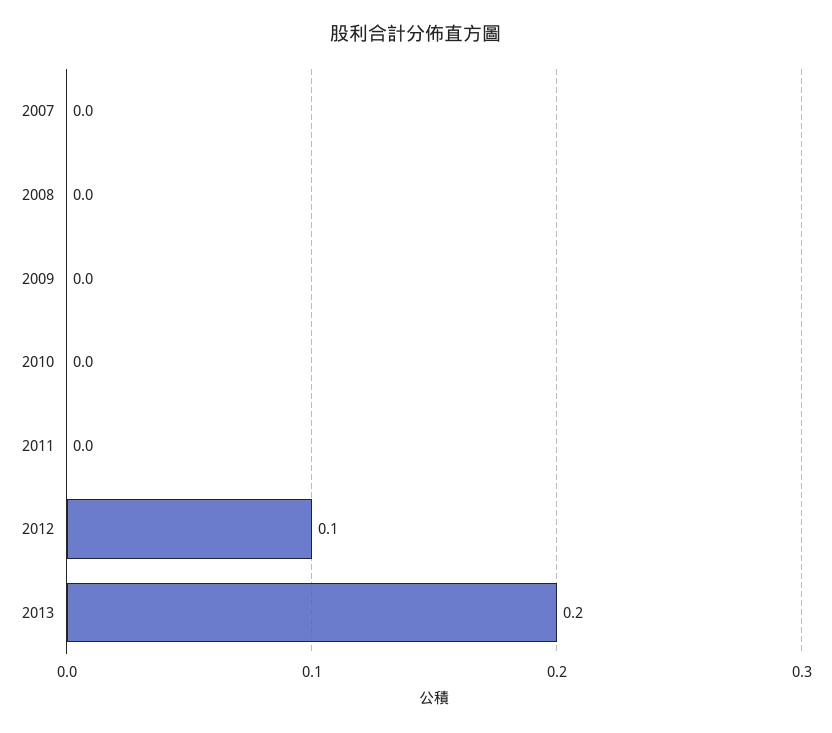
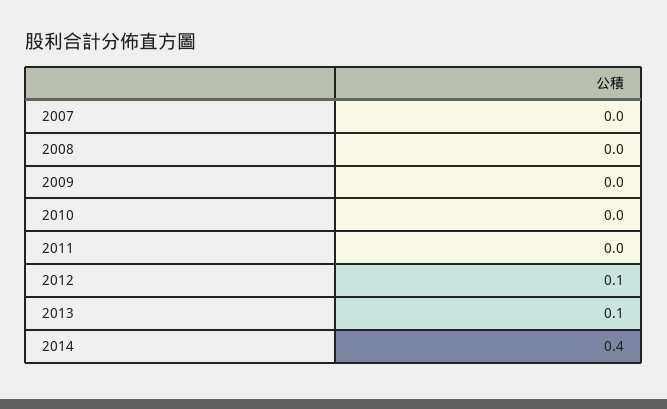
2013: 0.2 -> 0.1
2014: none -> 0.4

